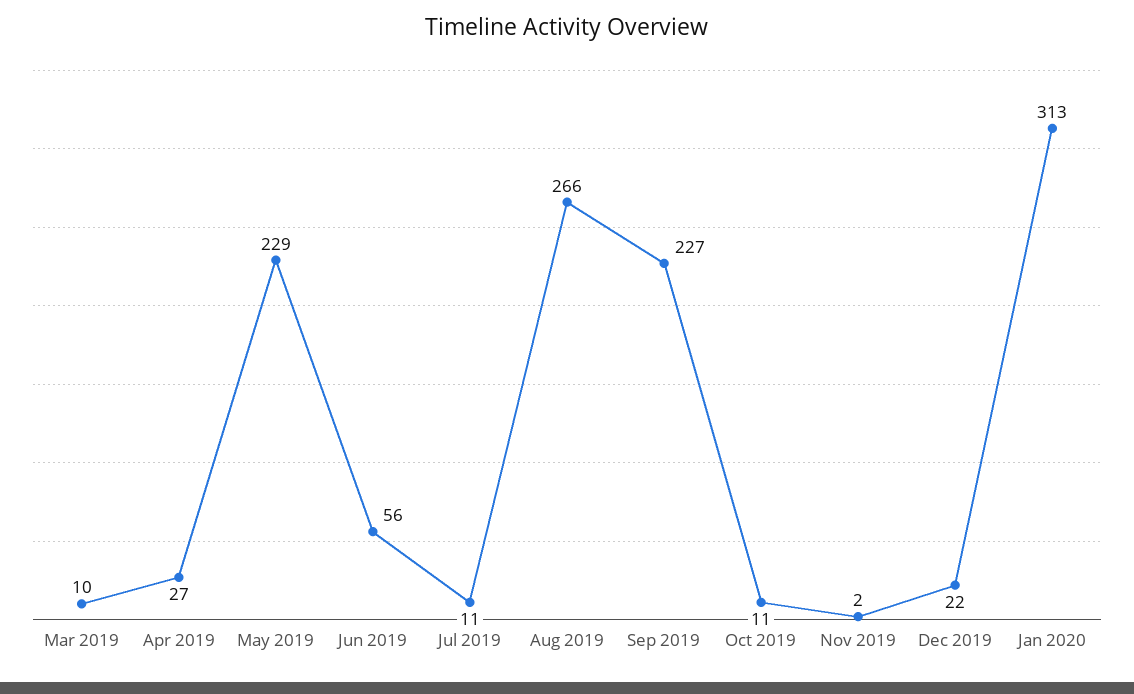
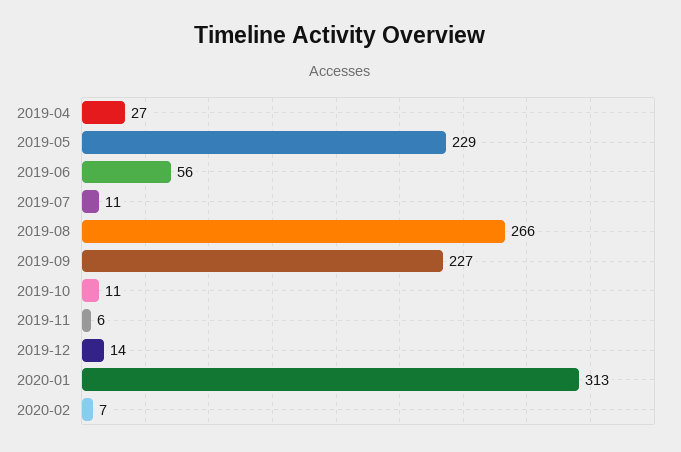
Mar 2019: 10 -> none
Nov 2019: 2 -> 6
Dec 2019: 22 -> 14
2020-02: none -> 7

